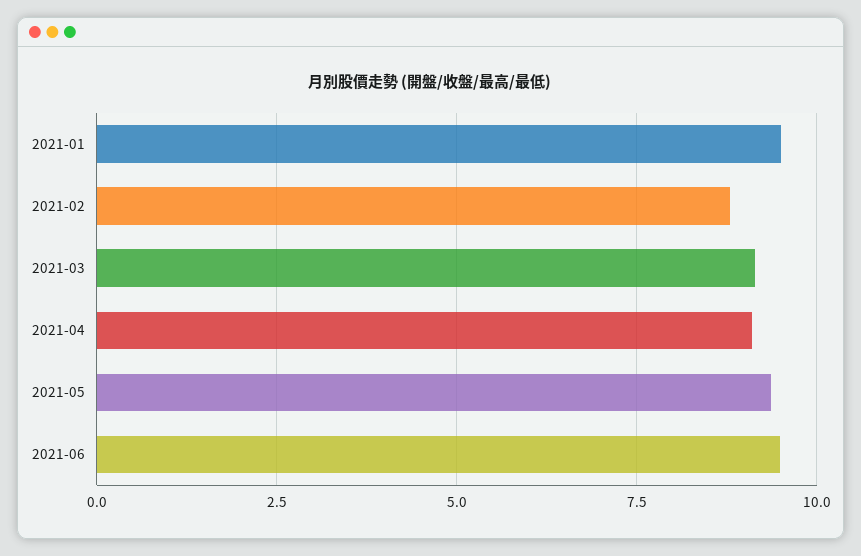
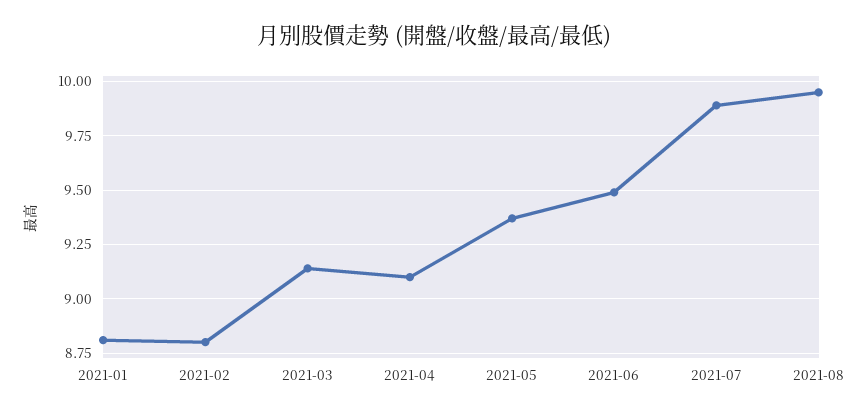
2021-01: 9.5 -> 8.8
2021-07: none -> 9.9
2021-08: none -> 9.95

